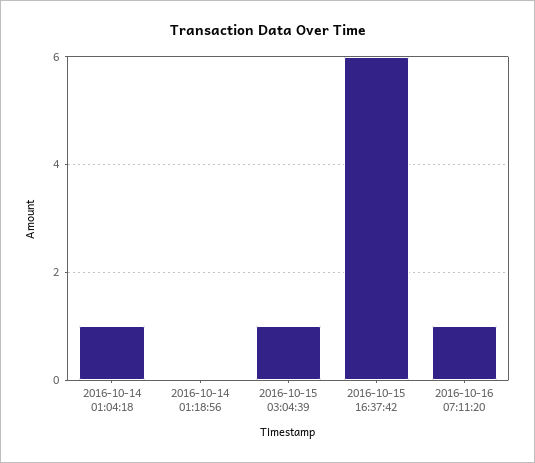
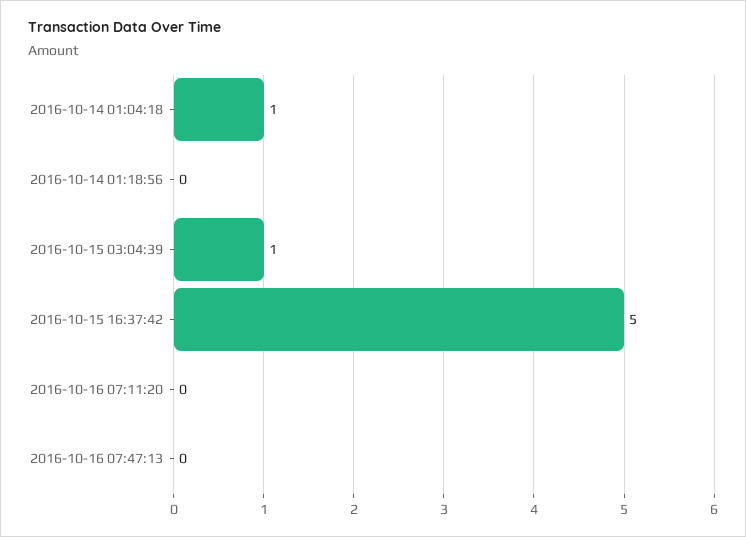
2016-10-15 16:37:42: 6 -> 5
2016-10-16 07:11:20: 1 -> 0
2016-10-16 07:47:13: none -> 0

